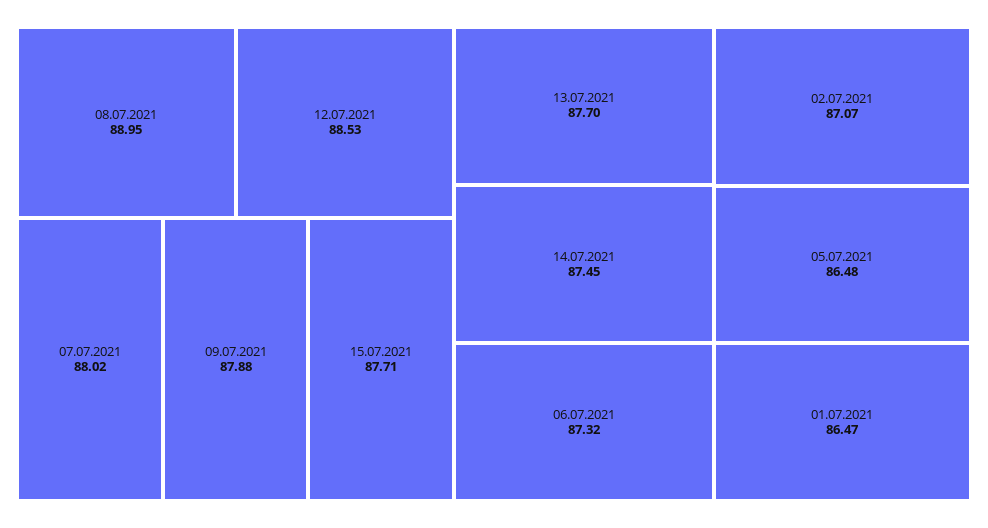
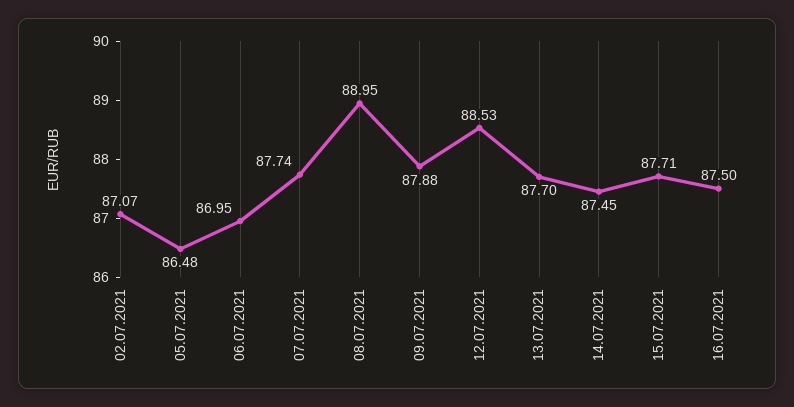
07.07.2021: 88.02 -> 87.74
06.07.2021: 87.32 -> 86.95
01.07.2021: 86.47 -> none
16.07.2021: none -> 87.5

